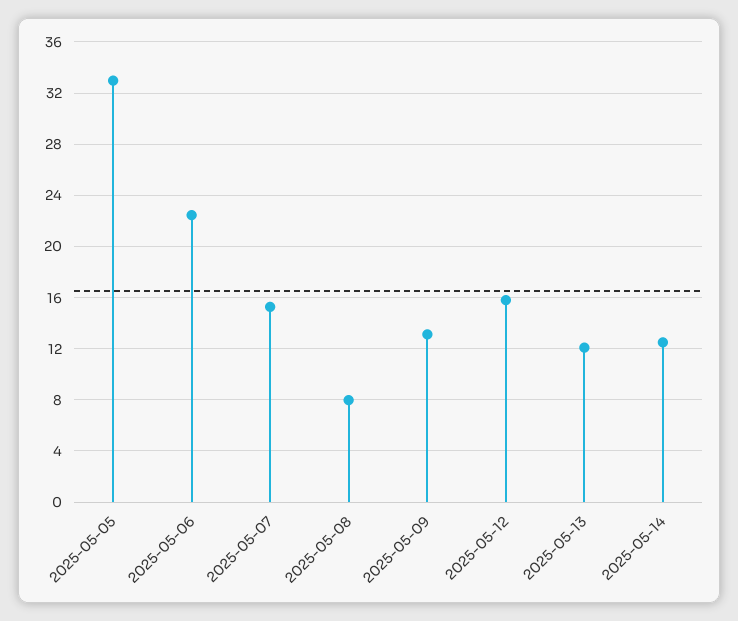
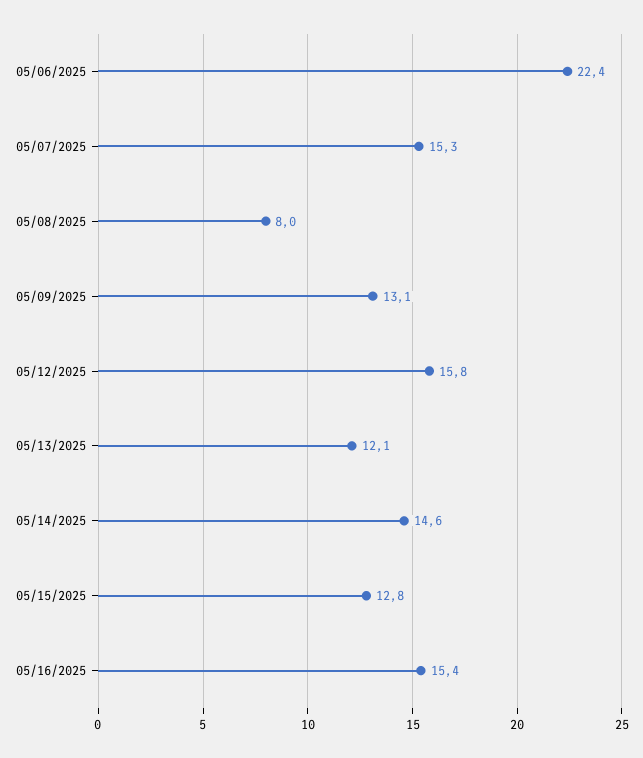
2025-05-05: 33 -> none
2025-05-14: 12.5 -> 14.6
05/15/2025: none -> 12.8
05/16/2025: none -> 15.4

